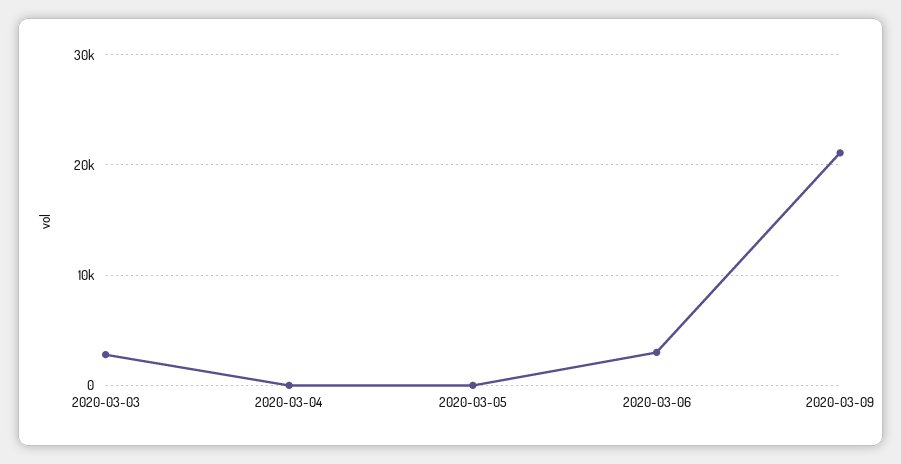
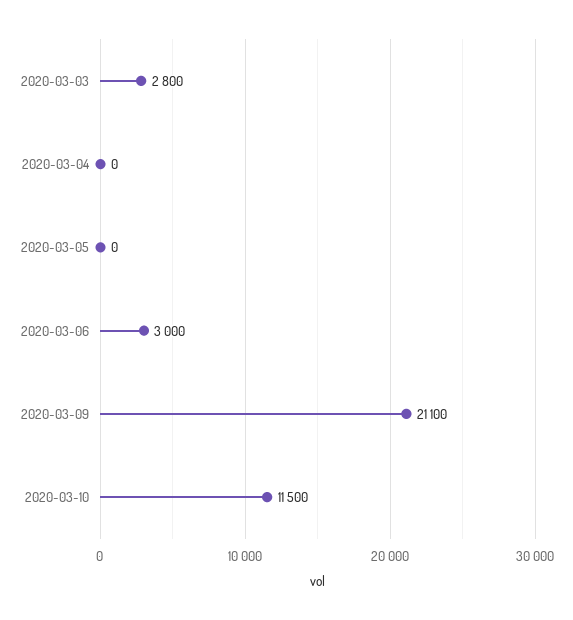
2020-03-10: none -> 11500

